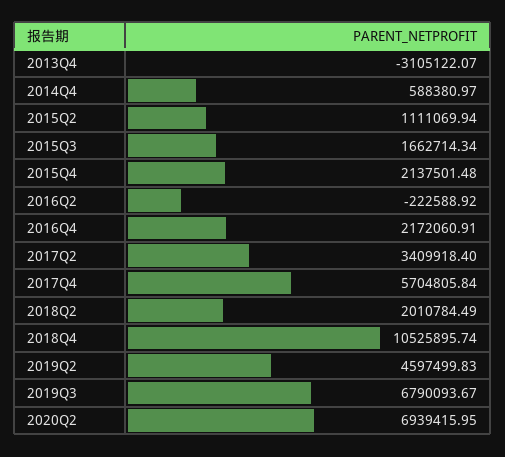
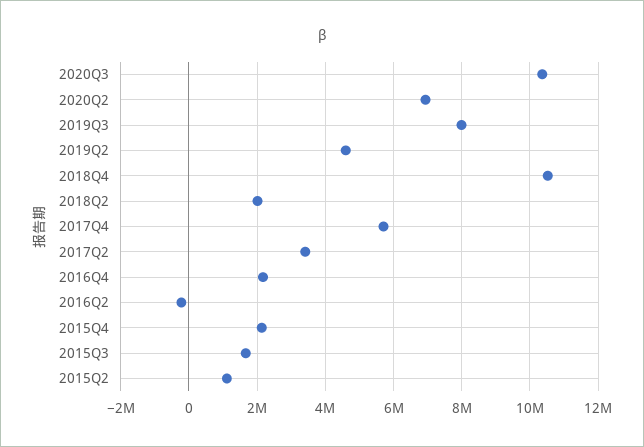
2013Q4: -3105122.07 -> none
2014Q4: 588380.97 -> none
2019Q3: 6790093.67 -> 8000000
2020Q3: none -> 10400000

